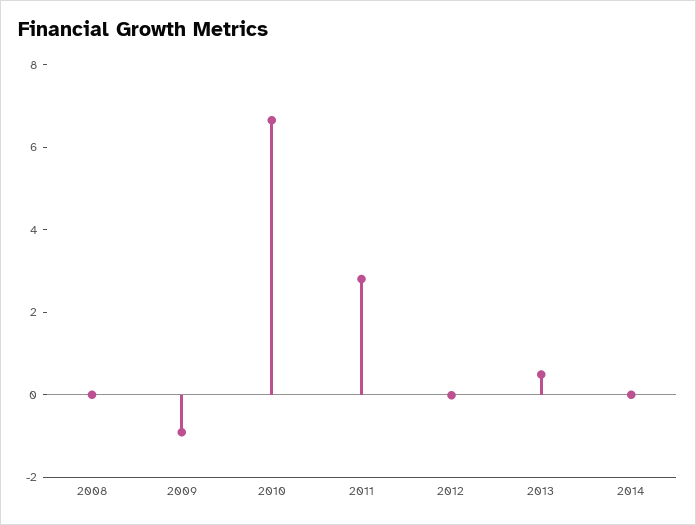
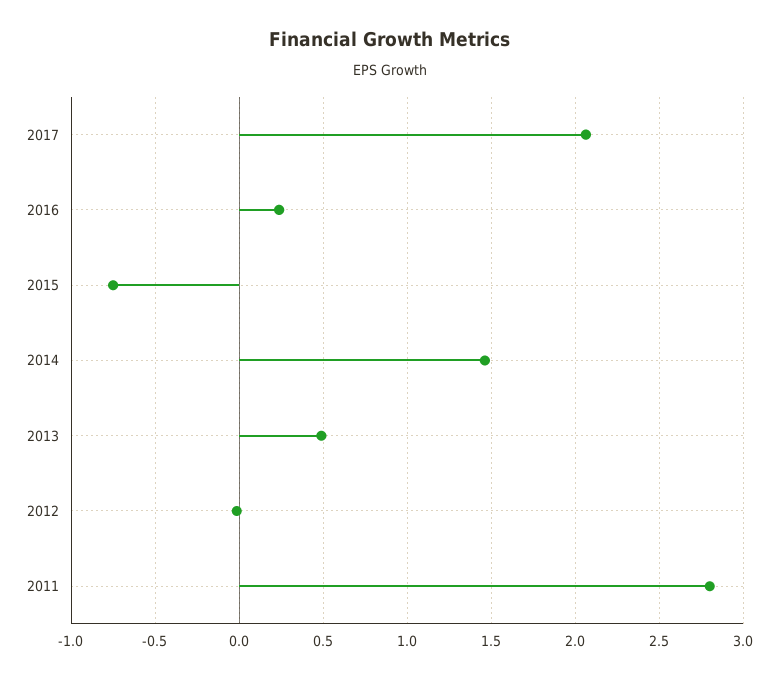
2008: 0 -> none
2009: -1 -> none
2010: 6.5 -> none
2014: 0 -> 1.45
2017: none -> 2.05
2016: none -> 0.25
2015: none -> -0.75

